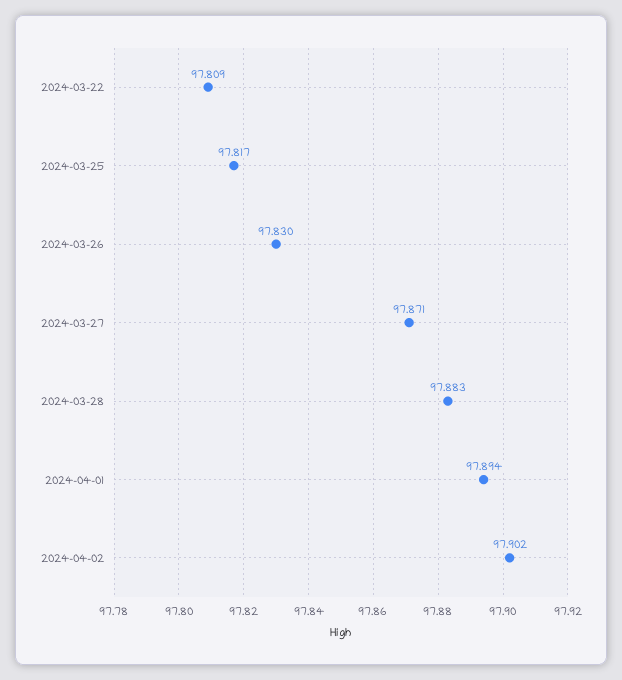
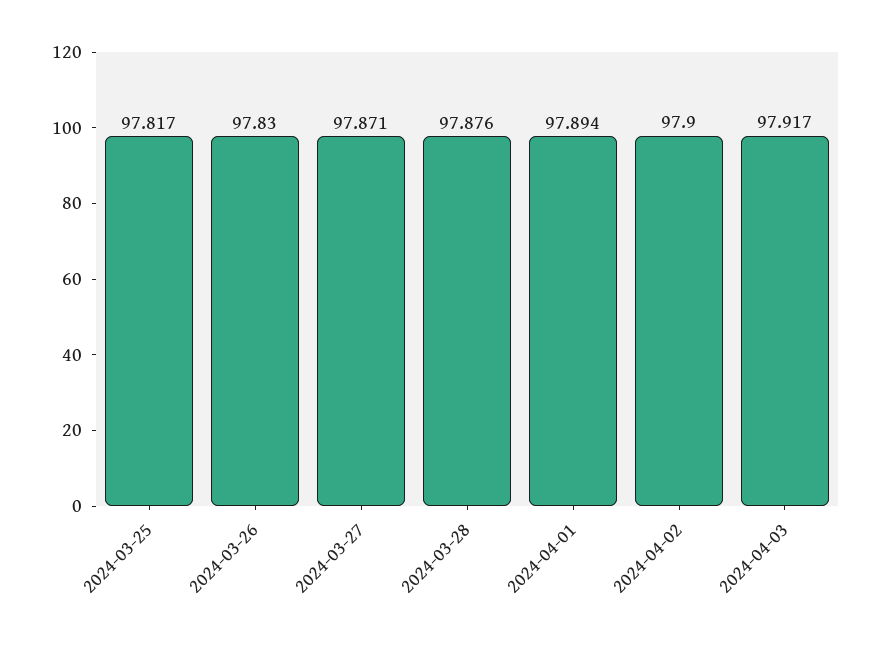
2024-03-22: 97.809 -> none
2024-03-28: 97.883 -> 97.876
2024-04-02: 97.902 -> 97.9
2024-04-03: none -> 97.917

